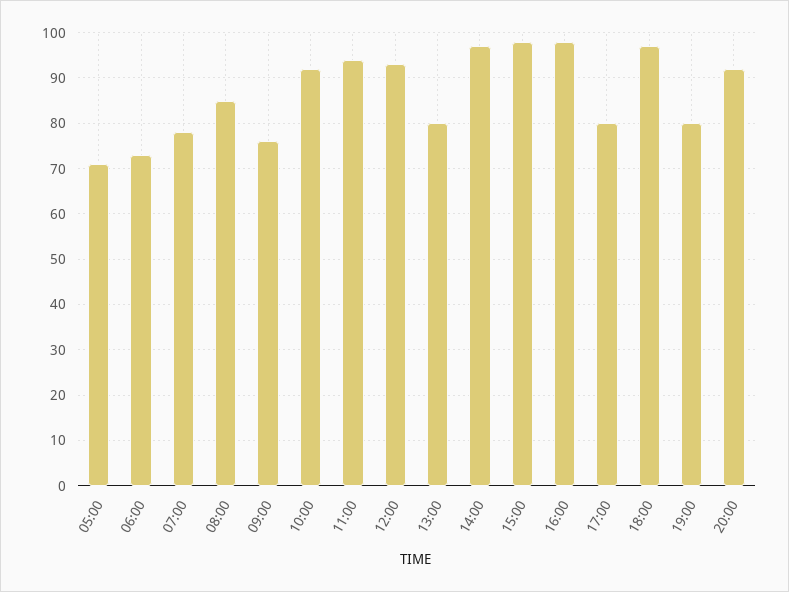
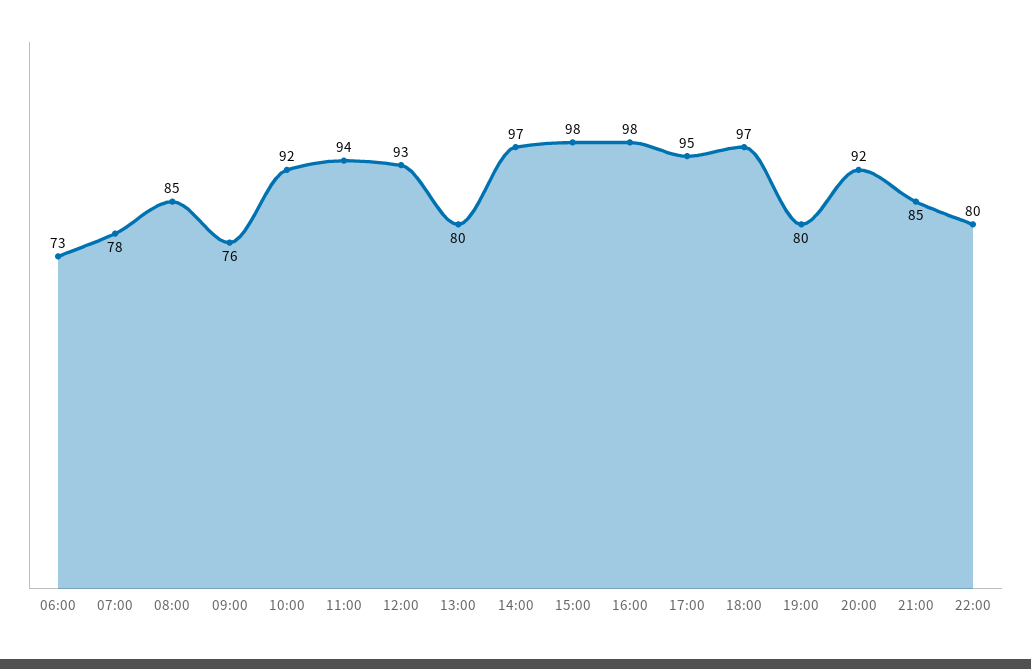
05:00: 70 -> none
17:00: 80 -> 95
21:00: none -> 85
22:00: none -> 80

